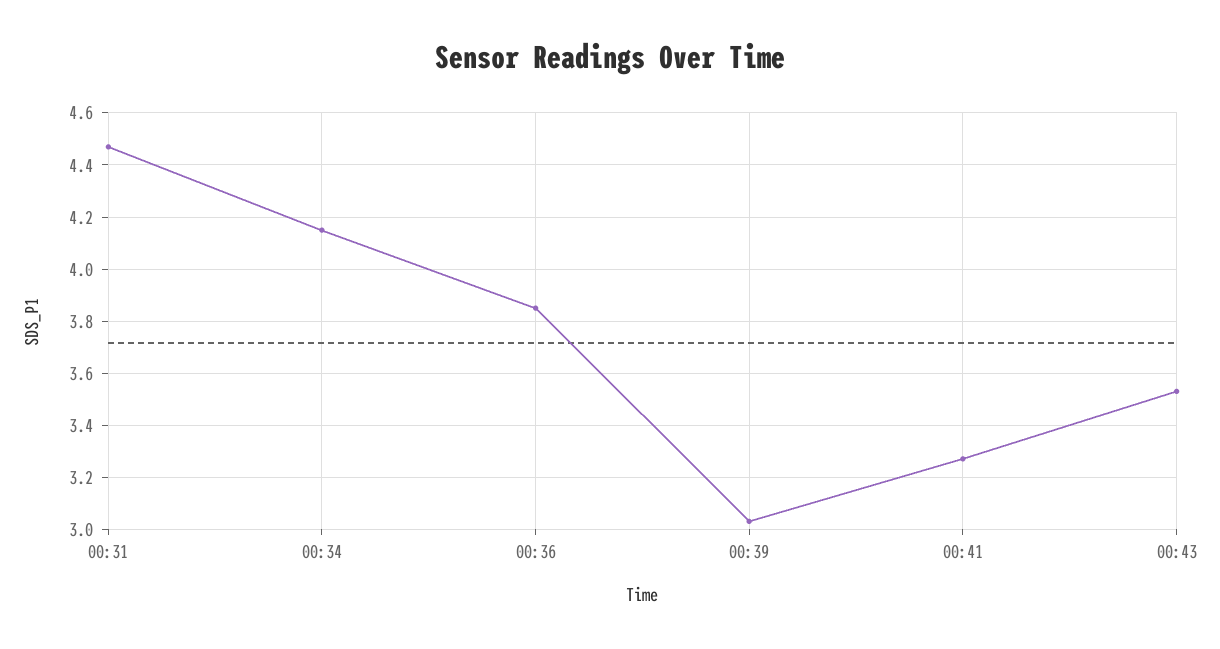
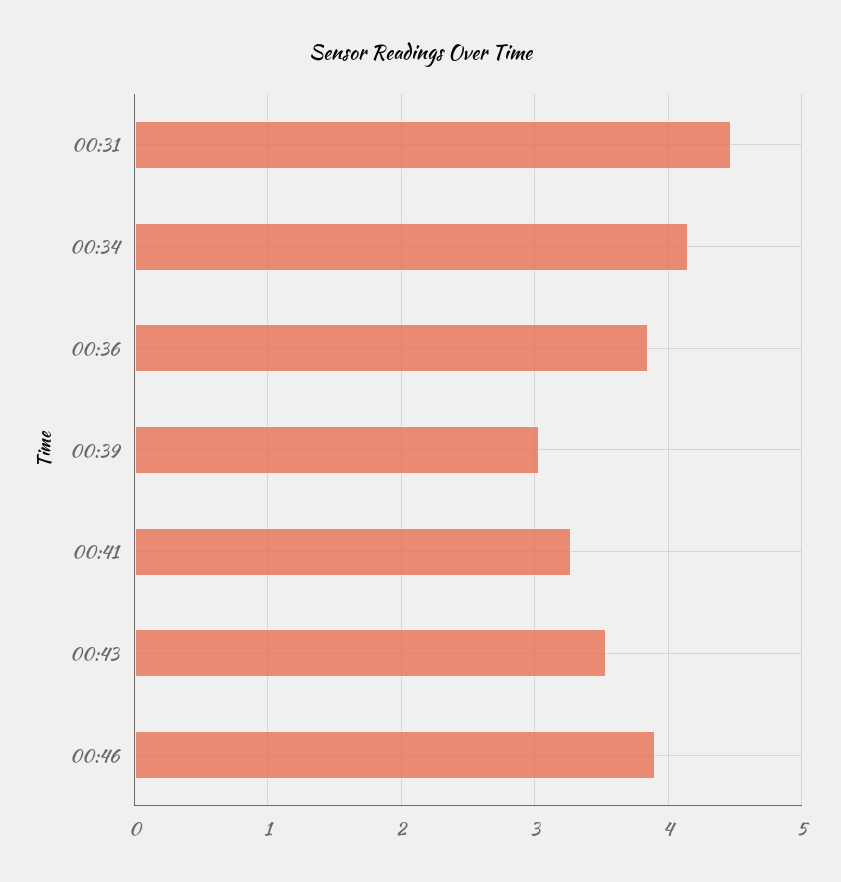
00:46: none -> 3.9

